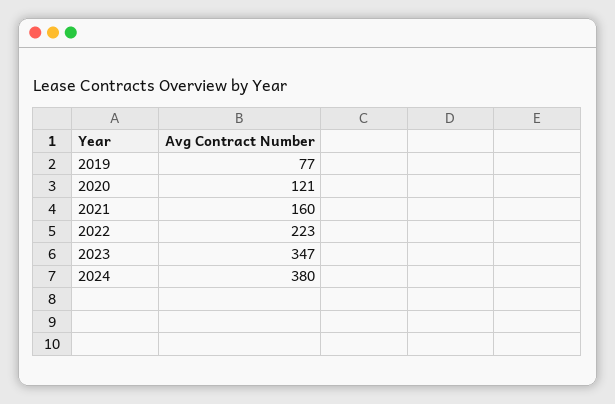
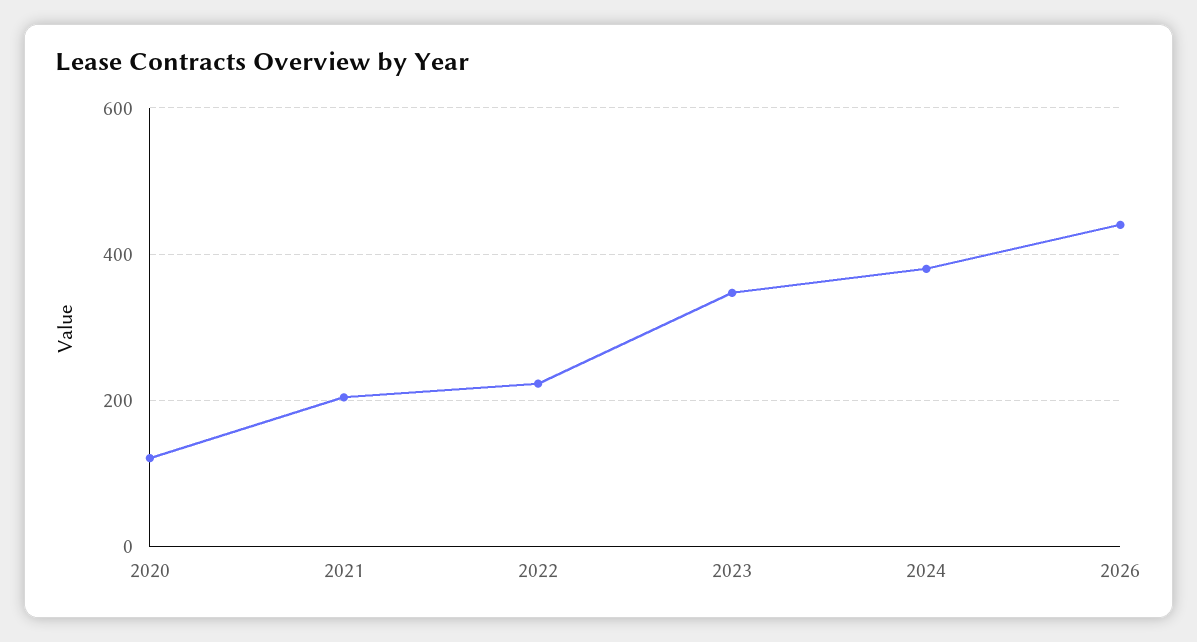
2019: 77 -> none
2021: 160 -> 200
2026: none -> 440

